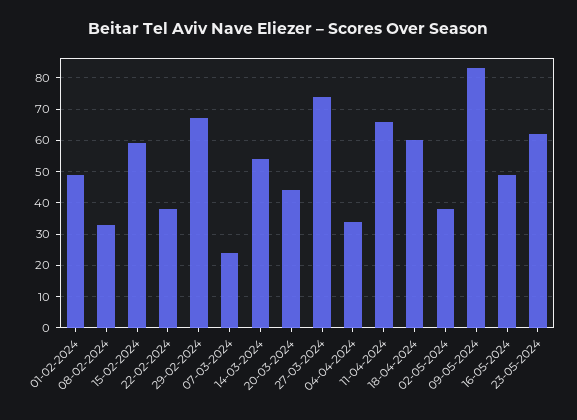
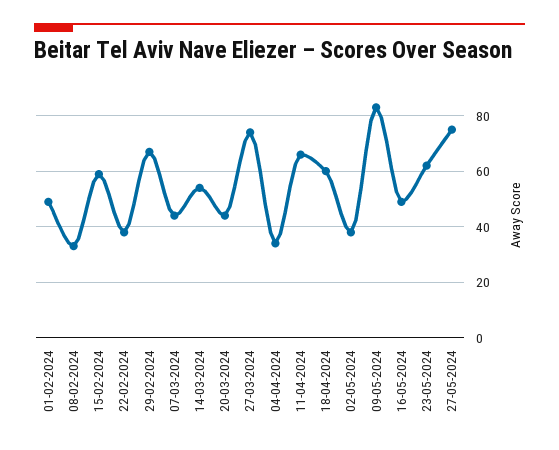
07-03-2024: 25 -> 45
27-05-2024: none -> 75

